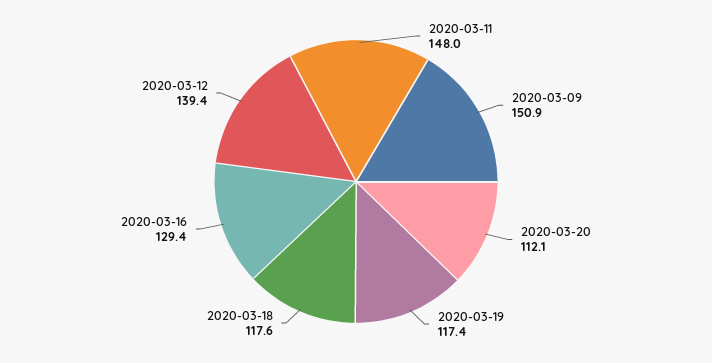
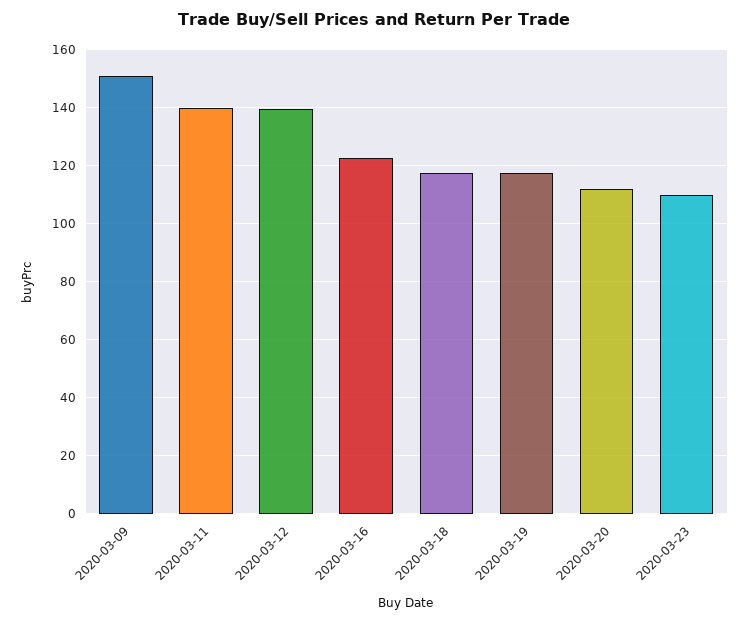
2020-03-11: 148 -> 140
2020-03-16: 129.4 -> 122.5
2020-03-23: none -> 110

